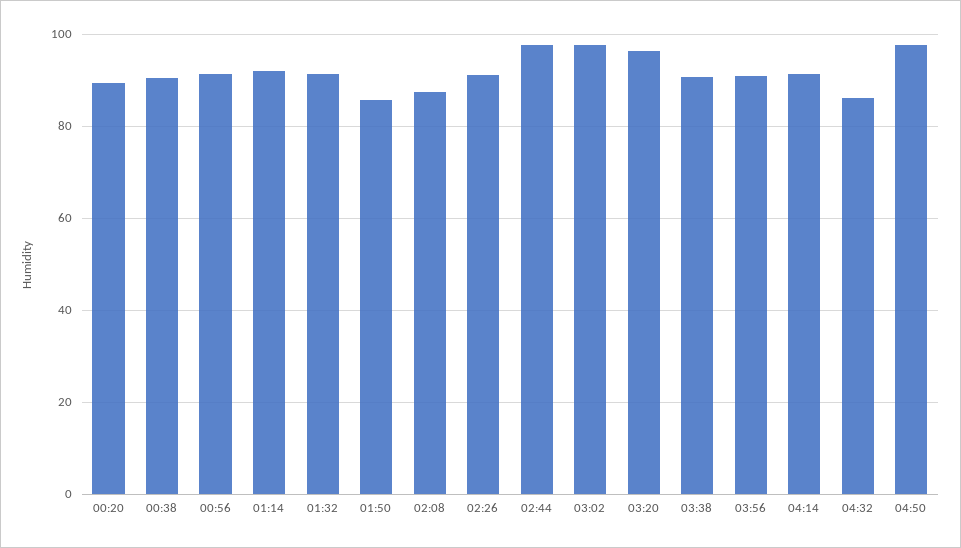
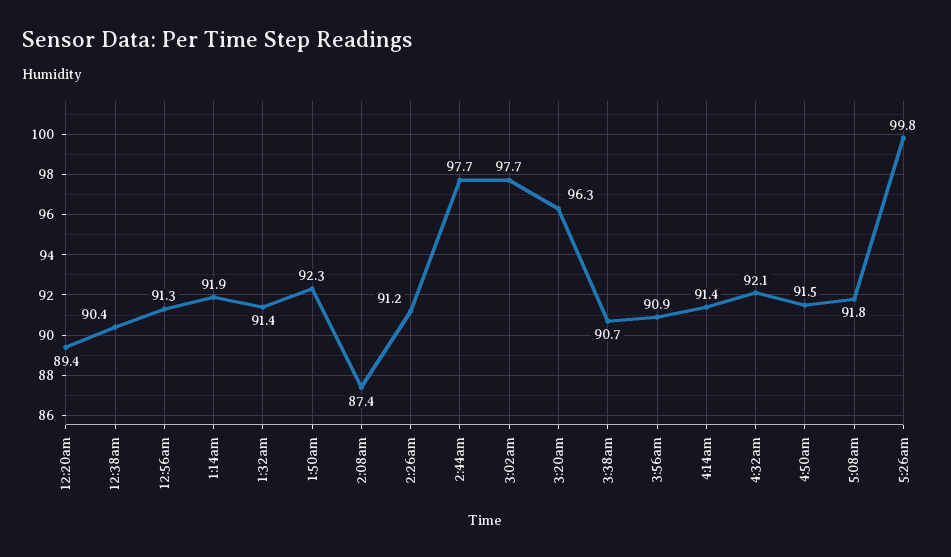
01:50: 86 -> 92.3
04:32: 86 -> 92.1
04:50: 98 -> 91.5
5:08am: none -> 91.8
5:26am: none -> 99.8

